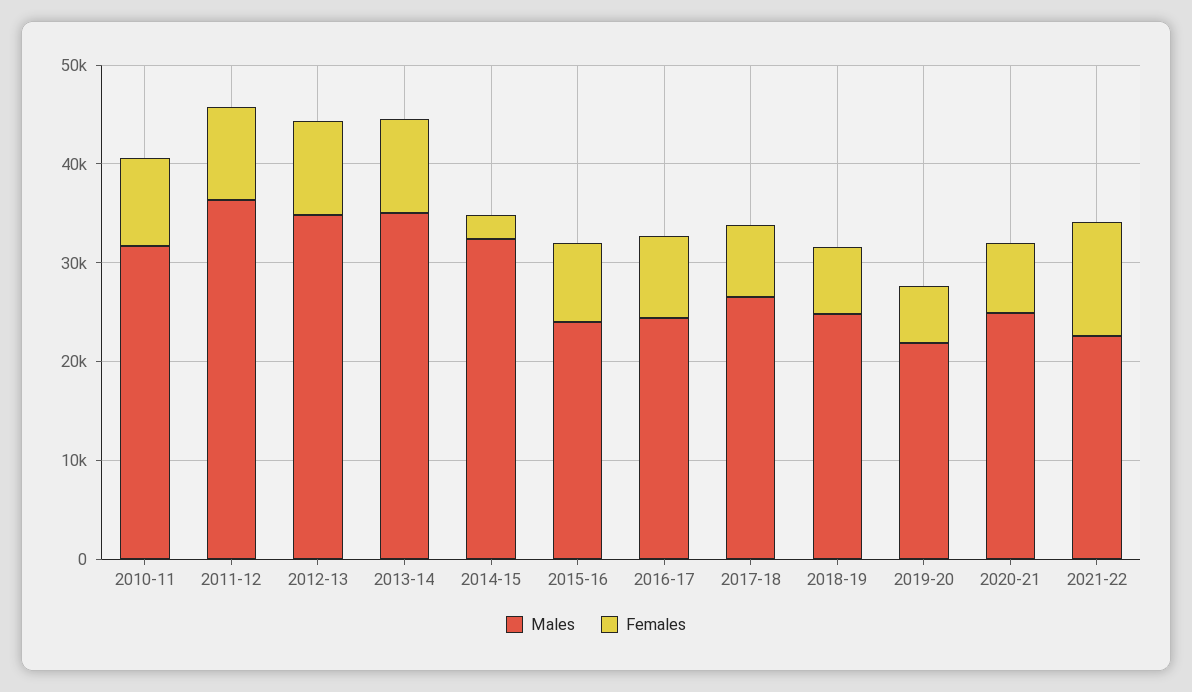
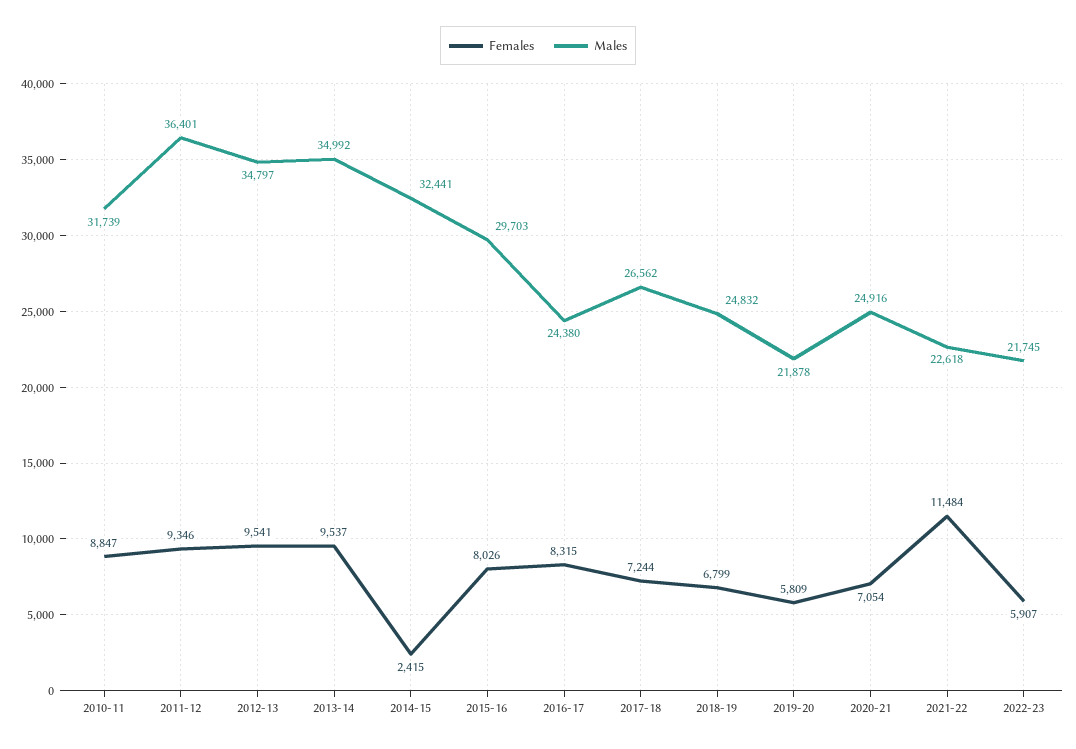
Males, 2015-16: 24000 -> 29703
Females, 2022-23: none -> 5907
Males, 2022-23: none -> 21745

